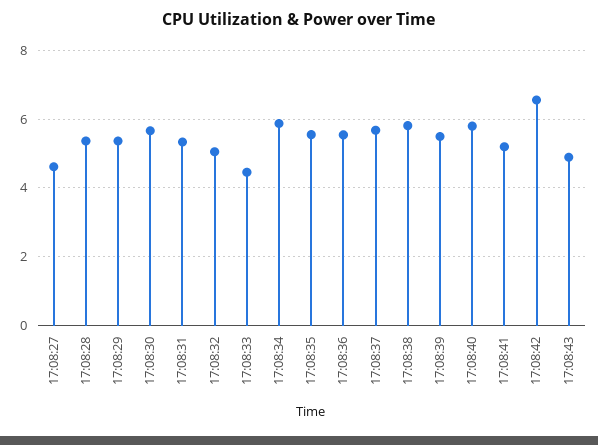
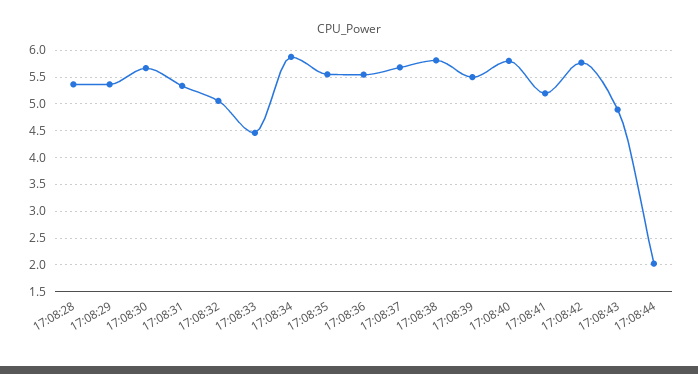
17:08:27: 4.6 -> none
17:08:42: 6.6 -> 5.75
17:08:44: none -> 2

